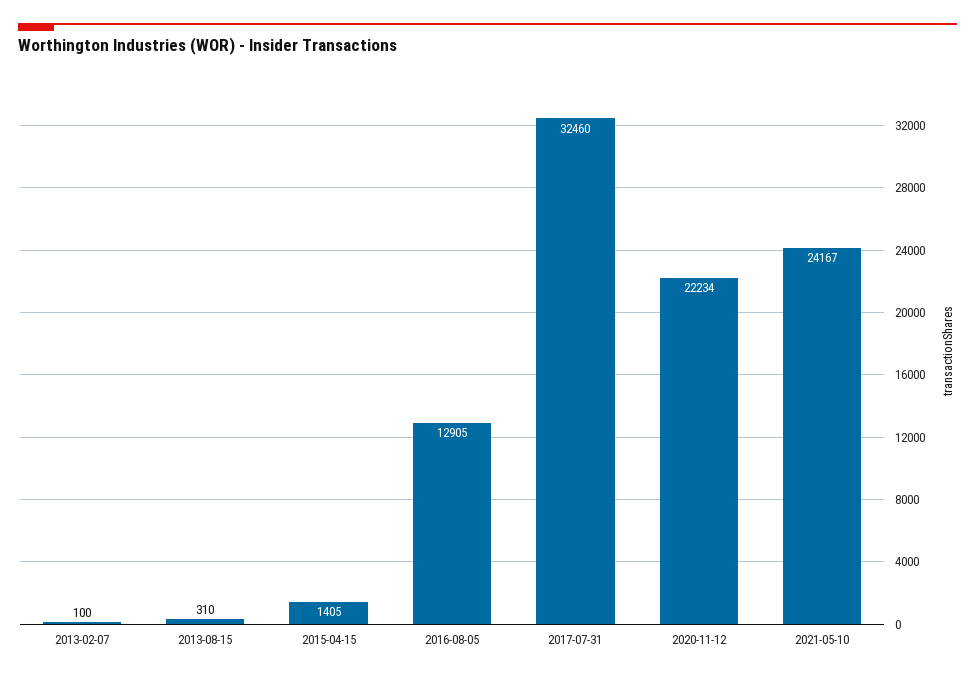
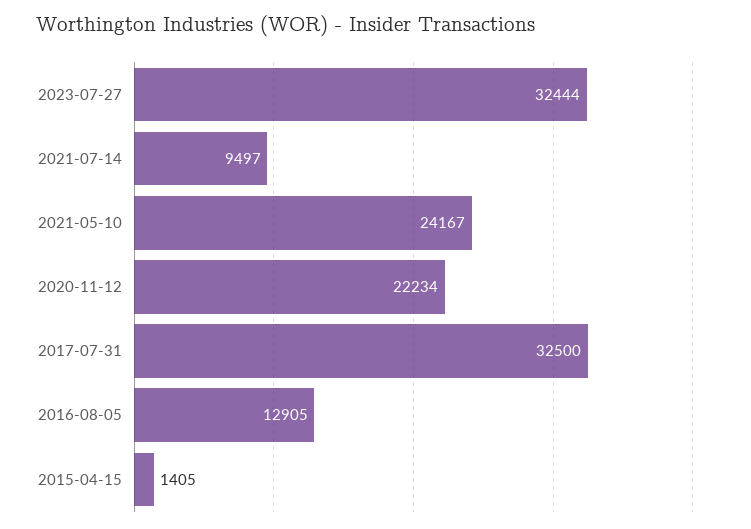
2013-02-07: 100 -> none
2013-08-15: 310 -> none
2017-07-31: 32460 -> 32500
2023-07-27: none -> 32444
2021-07-14: none -> 9497

